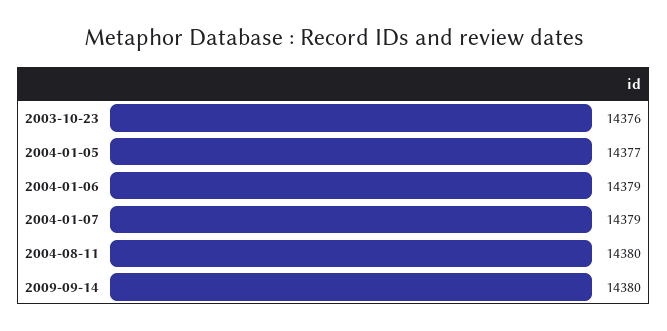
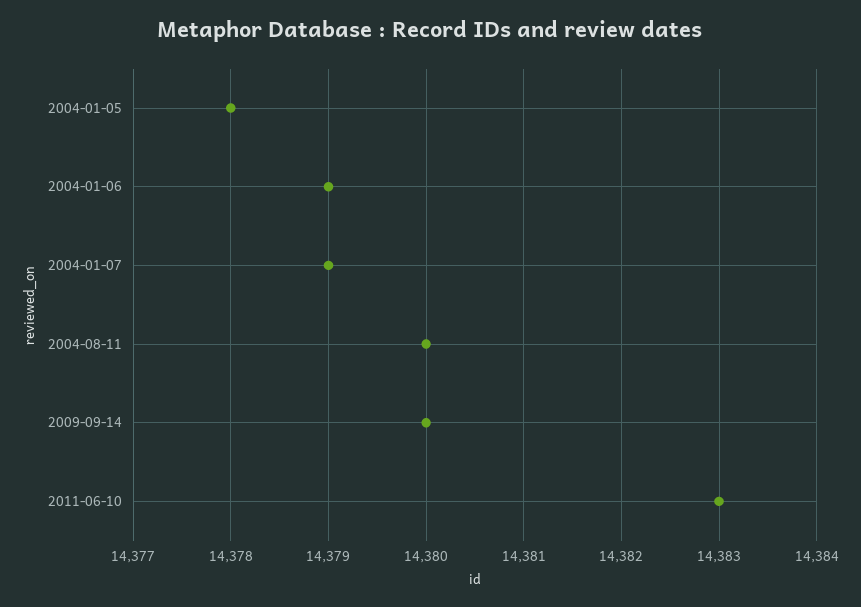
2003-10-23: 14376 -> none
2004-01-05: 14377 -> 14378
2011-06-10: none -> 14383

